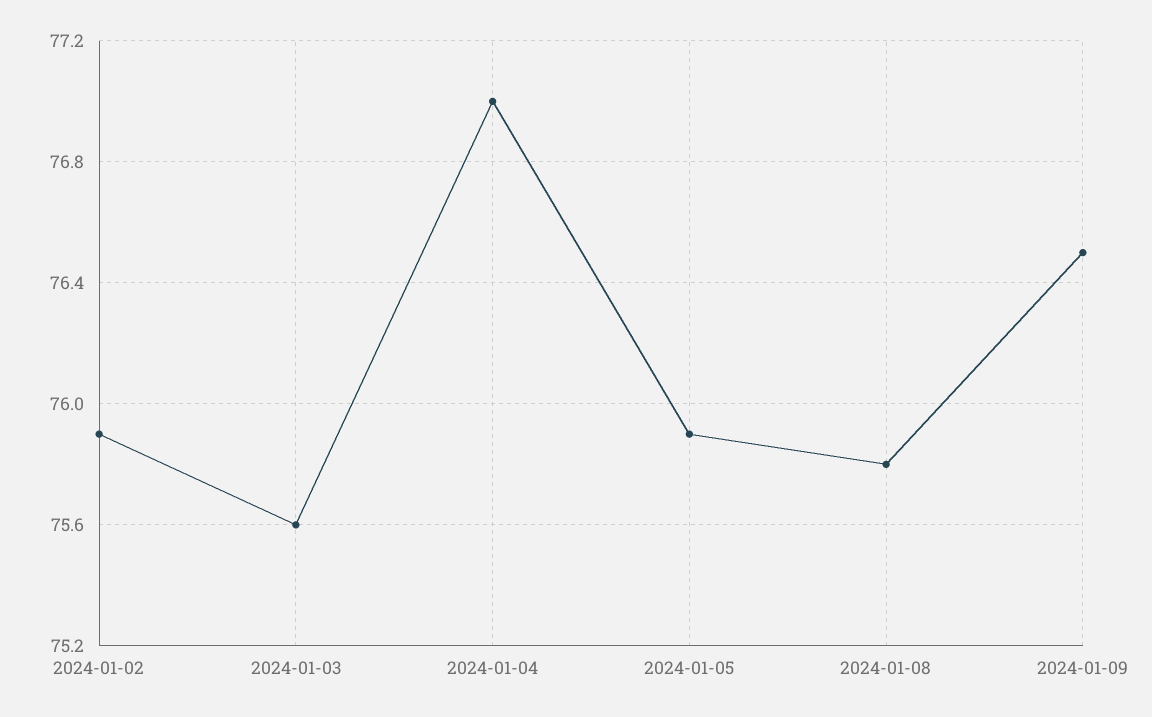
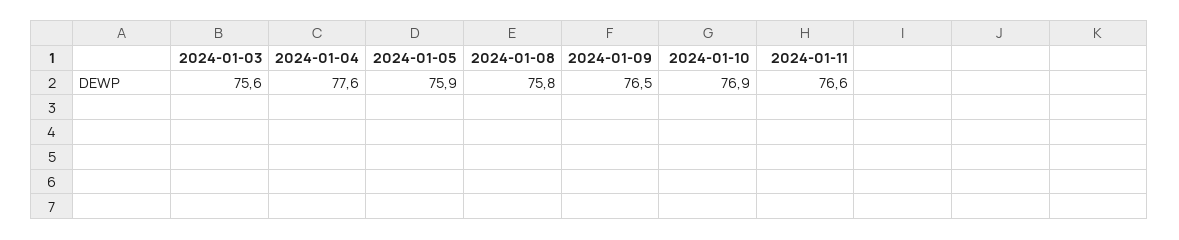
2024-01-02: 75.9 -> none
2024-01-04: 77 -> 77.6
2024-01-10: none -> 76.9
2024-01-11: none -> 76.6

